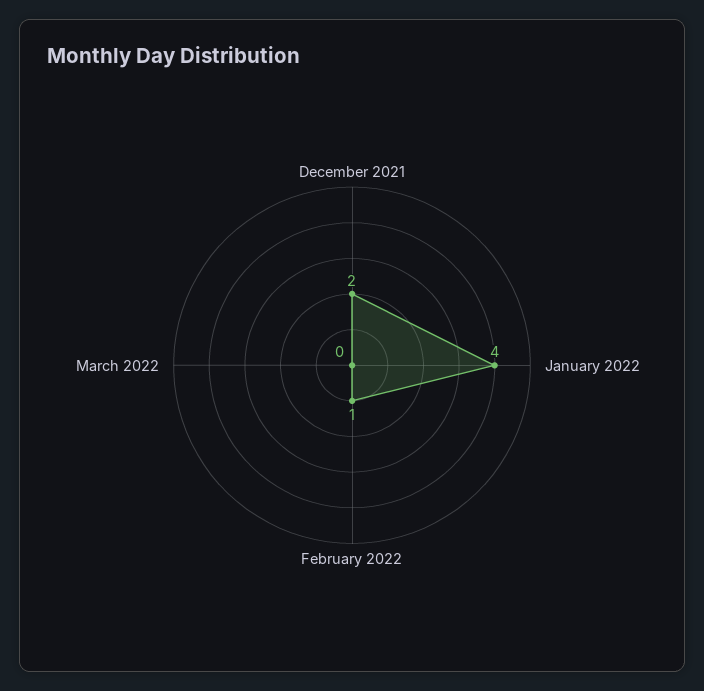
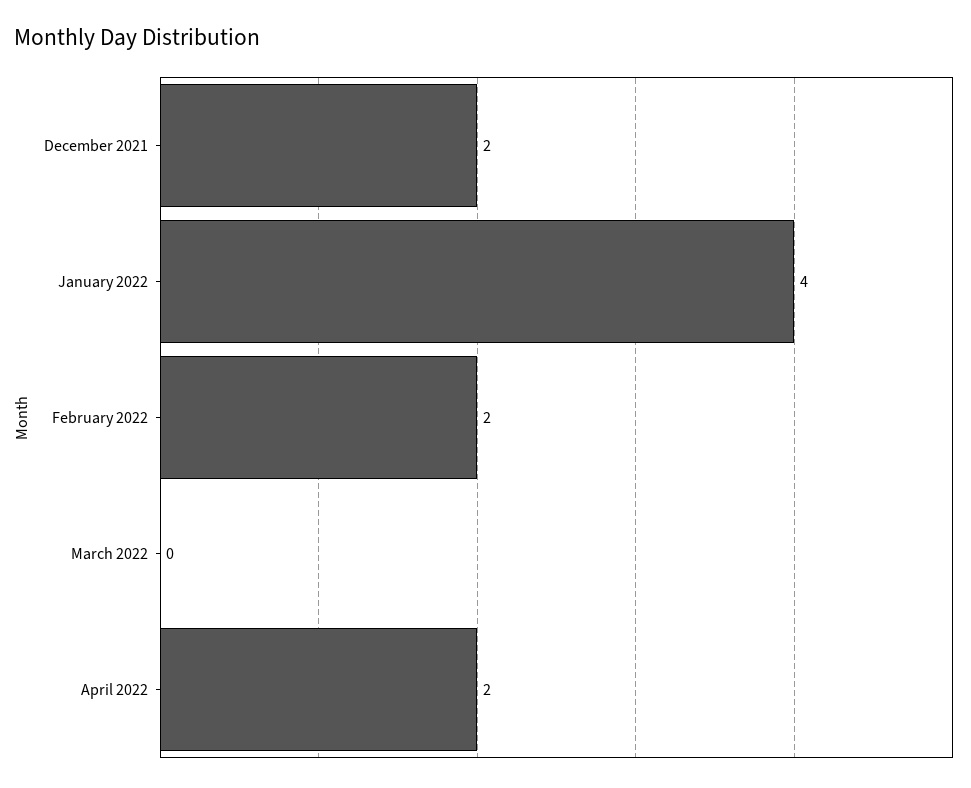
February 2022: 1 -> 2
April 2022: none -> 2

